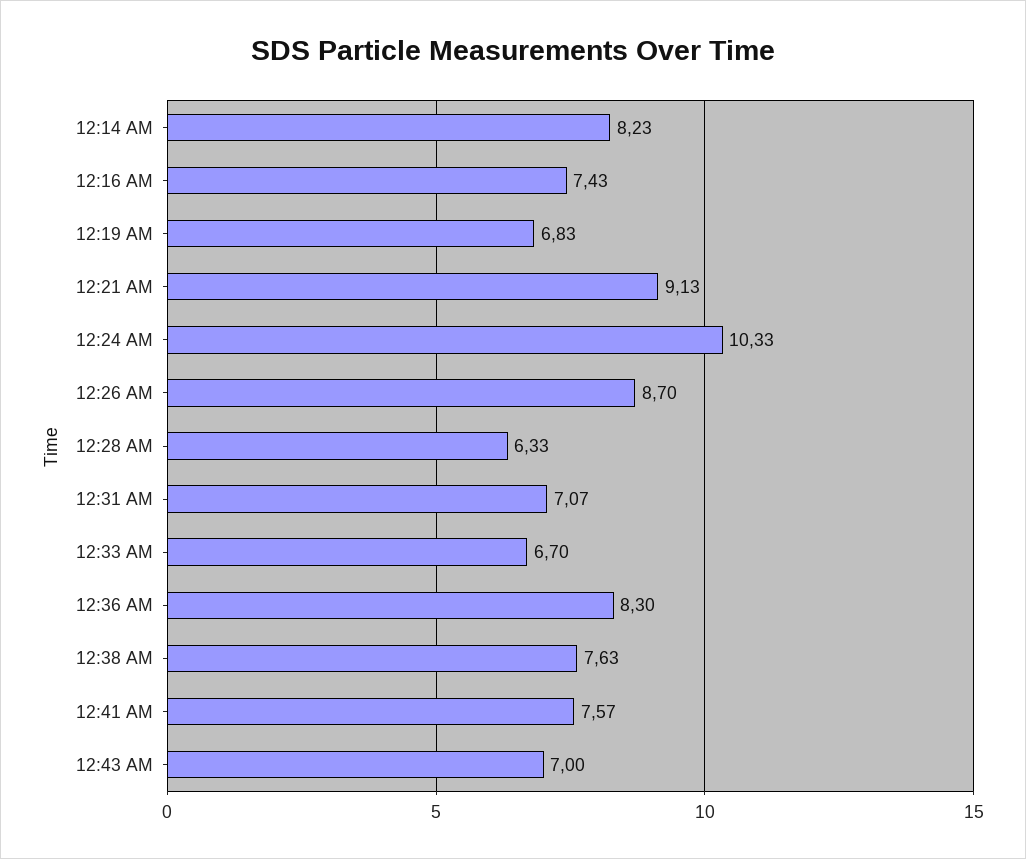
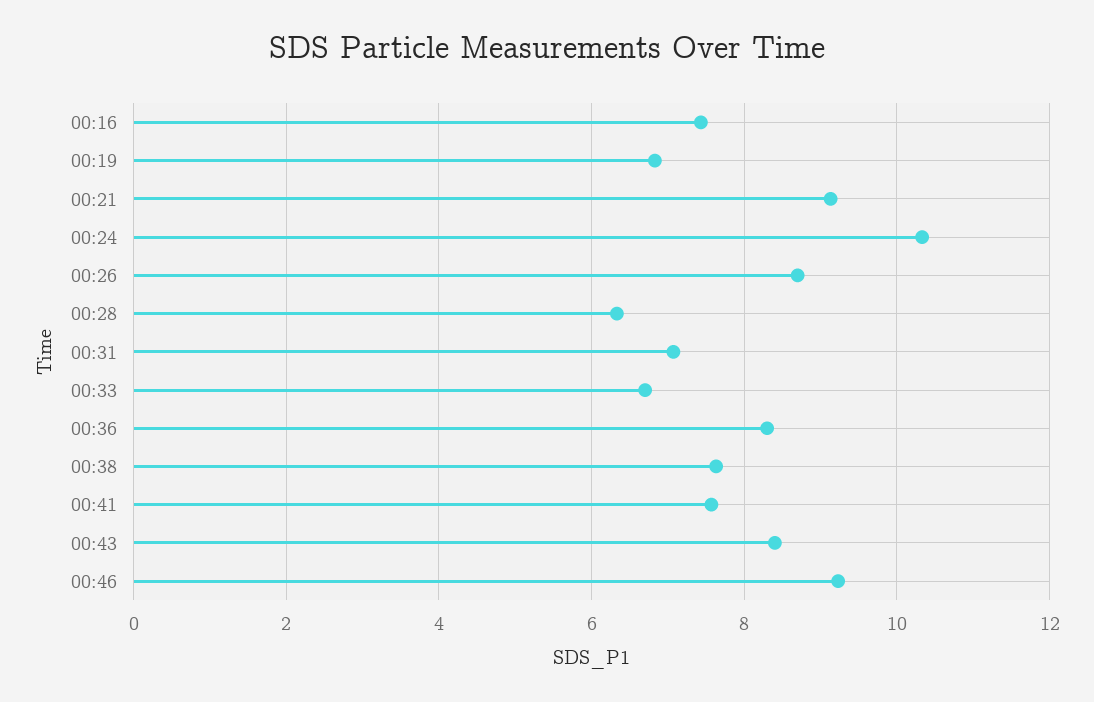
12:14 AM: 8.23 -> none
12:43 AM: 7 -> 8.4
00:46: none -> 9.2

